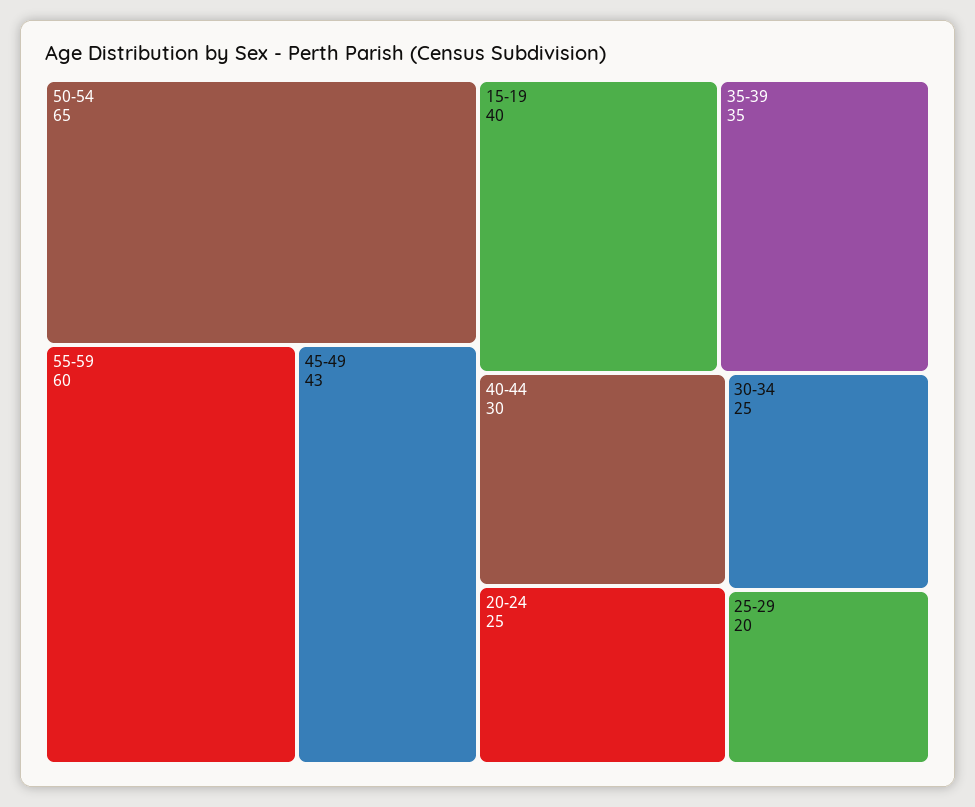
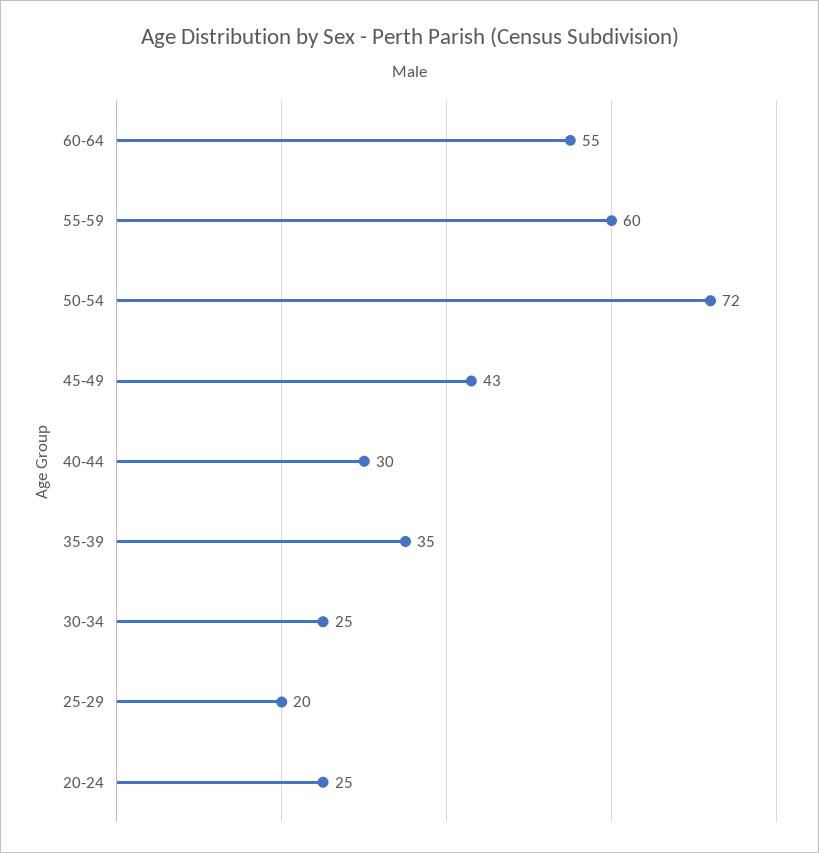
50-54: 65 -> 72
15-19: 40 -> none
60-64: none -> 55

